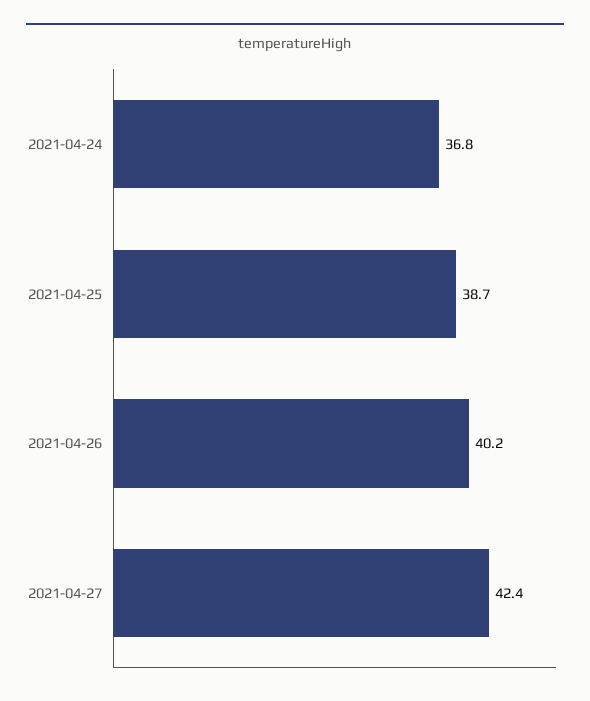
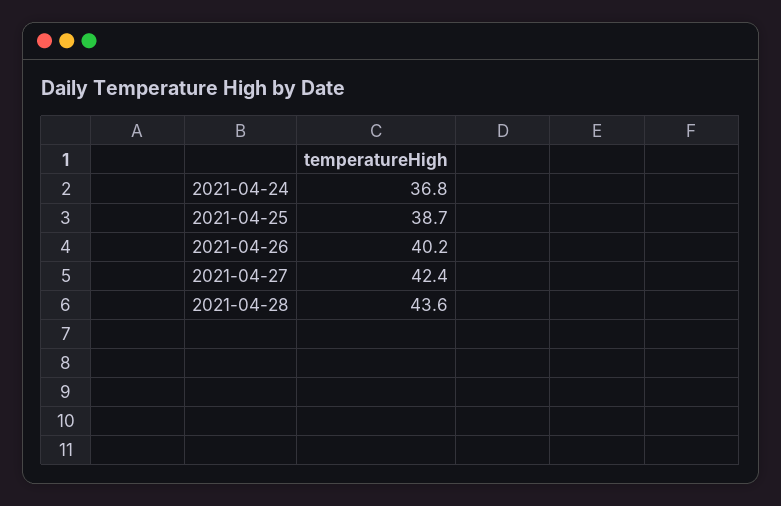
2021-04-28: none -> 43.6

